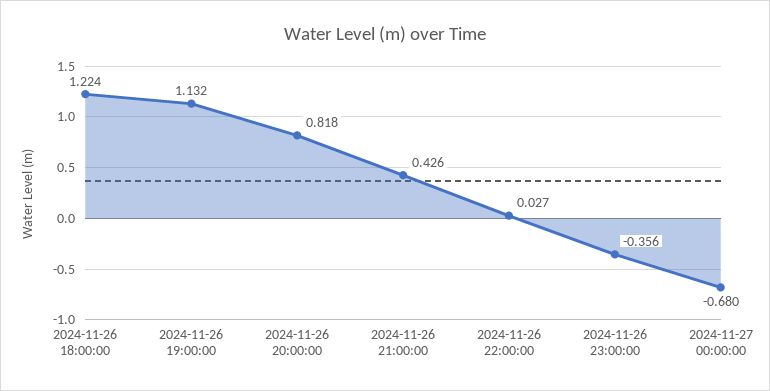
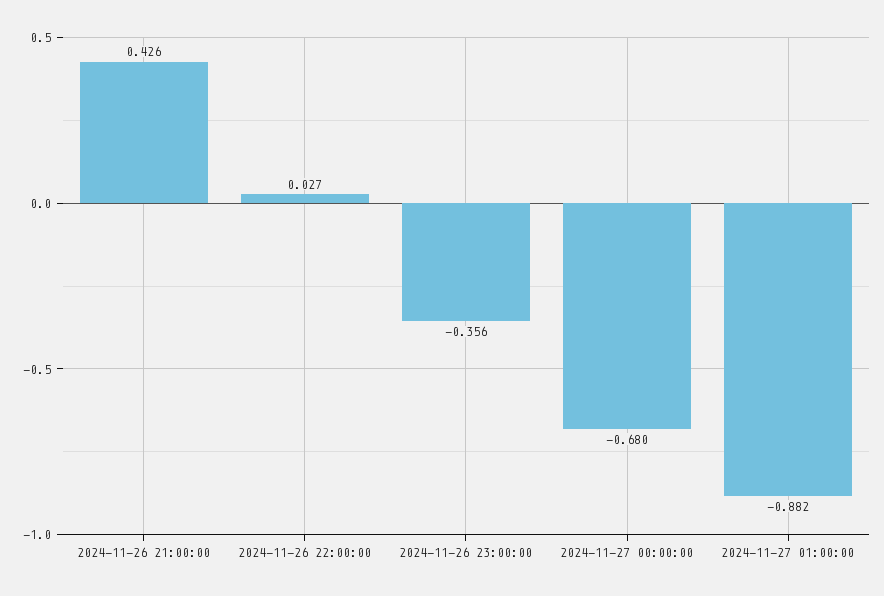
2024-11-26 18:00:00: 1.224 -> none
2024-11-26 19:00:00: 1.132 -> none
2024-11-26 20:00:00: 0.818 -> none
2024-11-27 01:00:00: none -> -0.882

